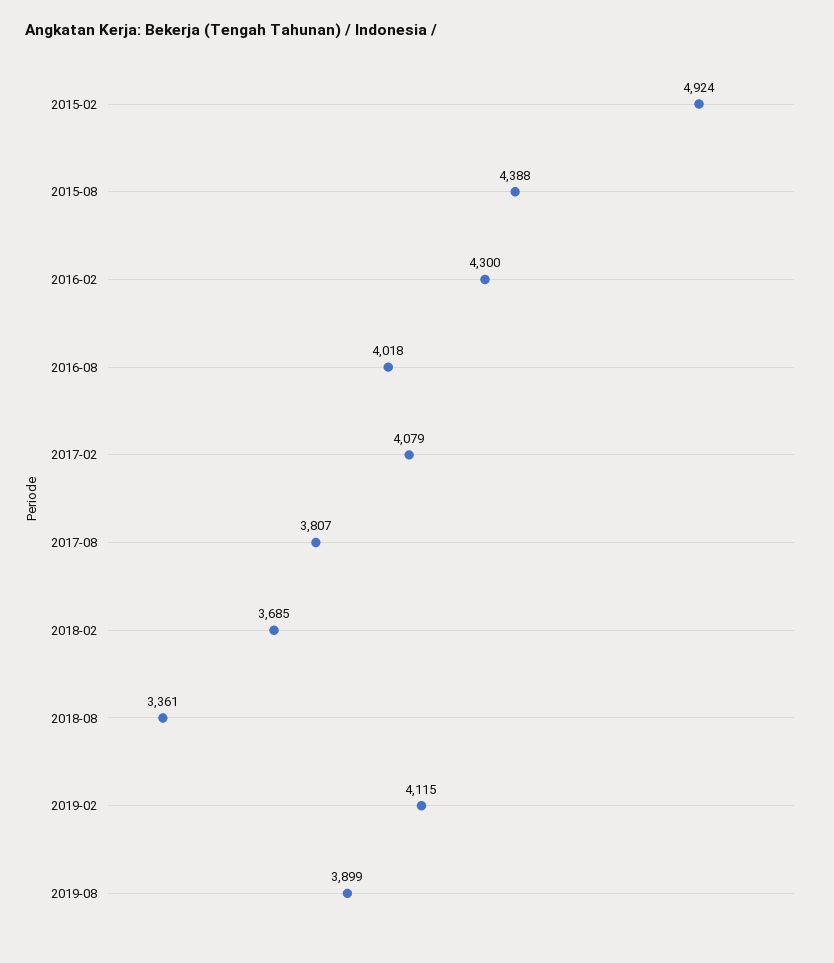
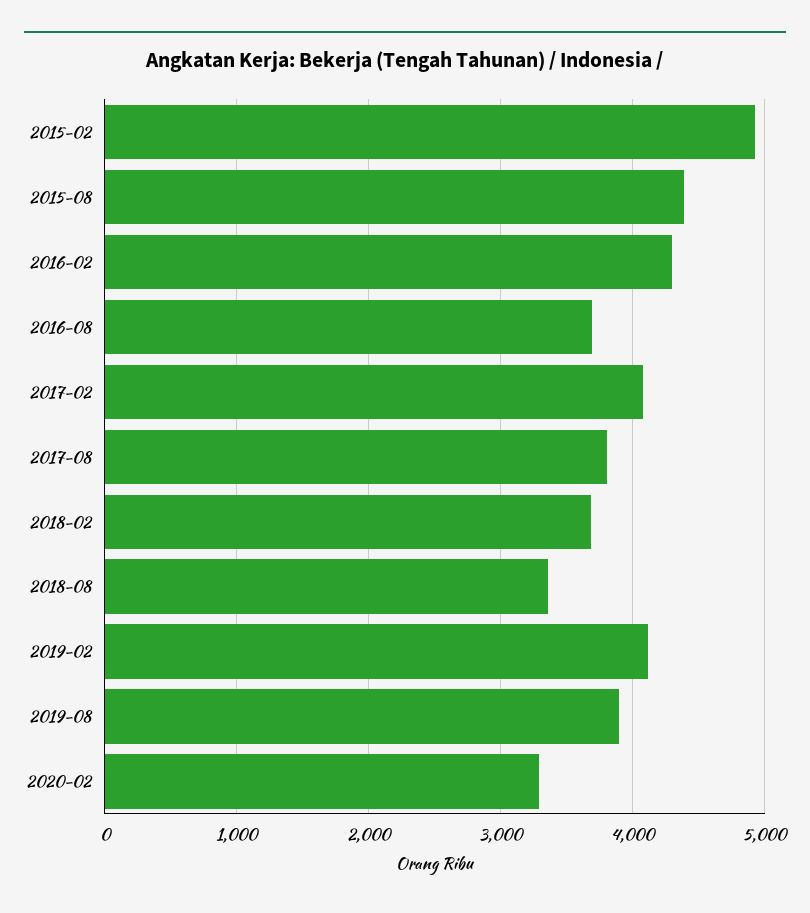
2016-08: 4018 -> 3700
2020-02: none -> 3300

